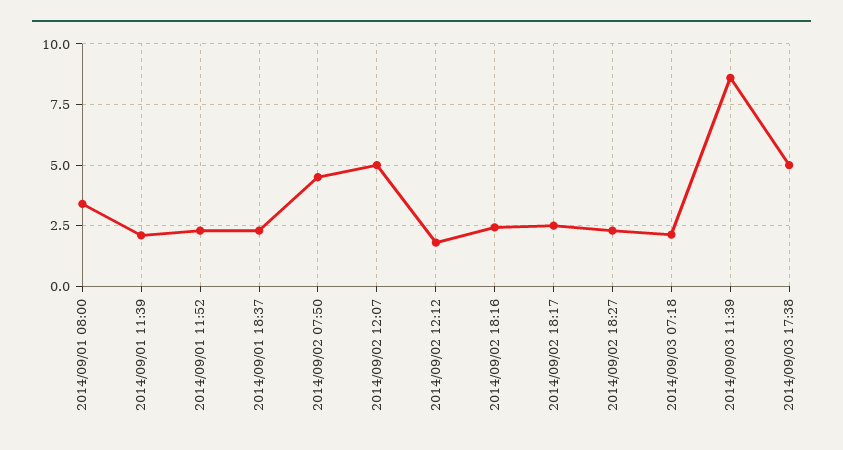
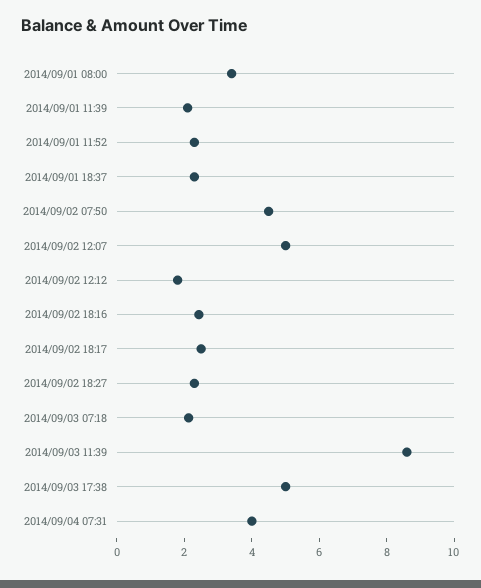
2014/09/04 07:31: none -> 4

